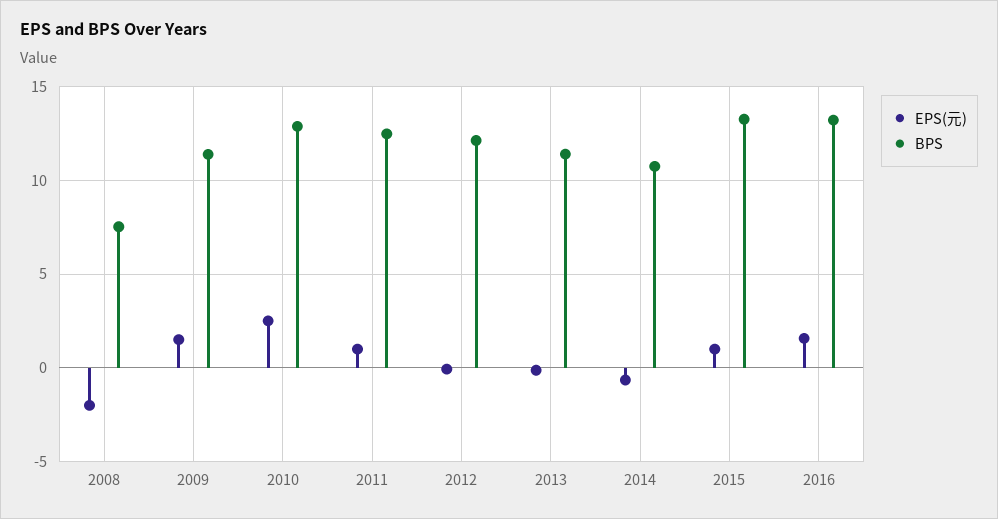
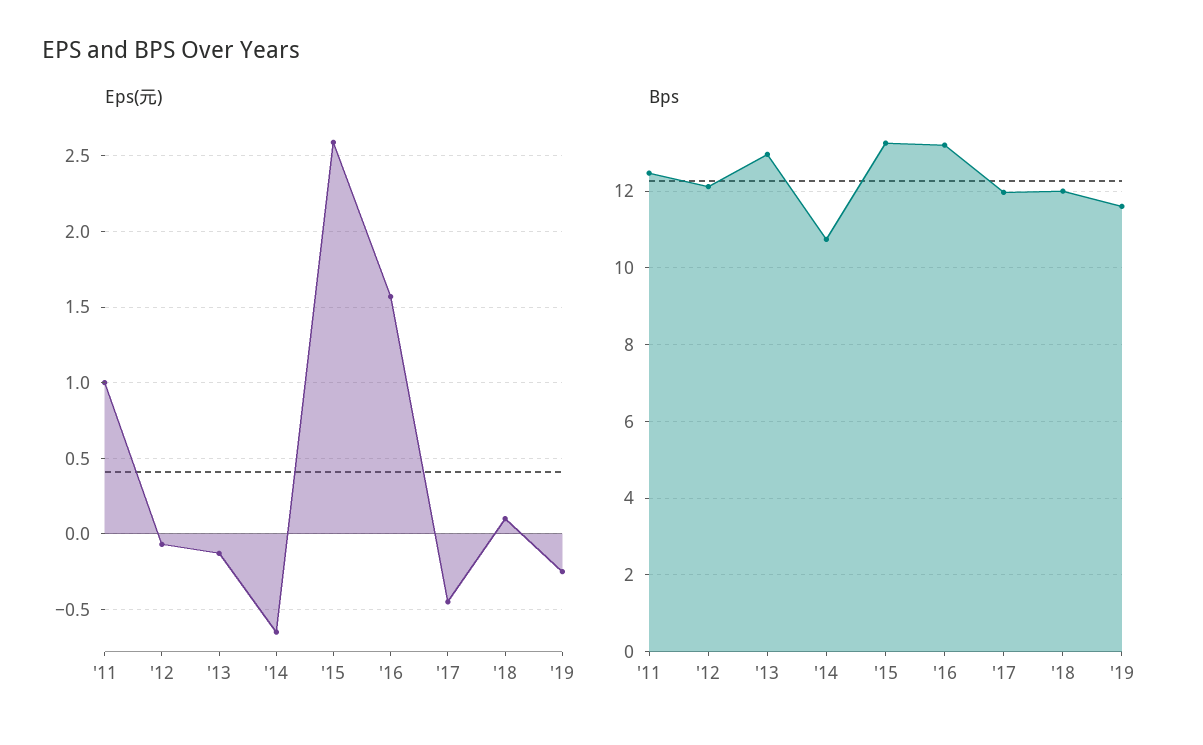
EPS(元), 2008: -2 -> none
BPS, 2008: 7.5 -> none
EPS(元), 2009: 1.5 -> none
BPS, 2009: 11.5 -> none
EPS(元), 2010: 2.5 -> none
BPS, 2010: 13 -> none
BPS, 2013: 11.5 -> 13
EPS(元), 2015: 1 -> 2.6
EPS(元), '17: none -> -0.45
EPS(元), '18: none -> 0.1
EPS(元), '19: none -> -0.25
BPS, '17: none -> 12
BPS, '18: none -> 12
BPS, '19: none -> 11.6

